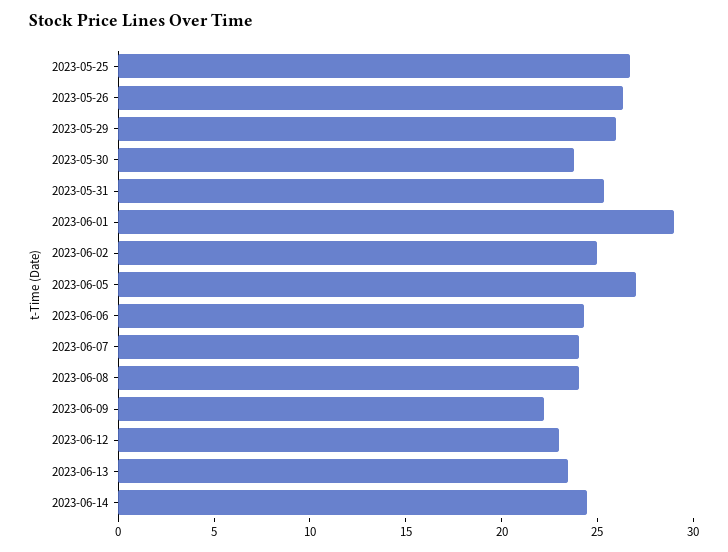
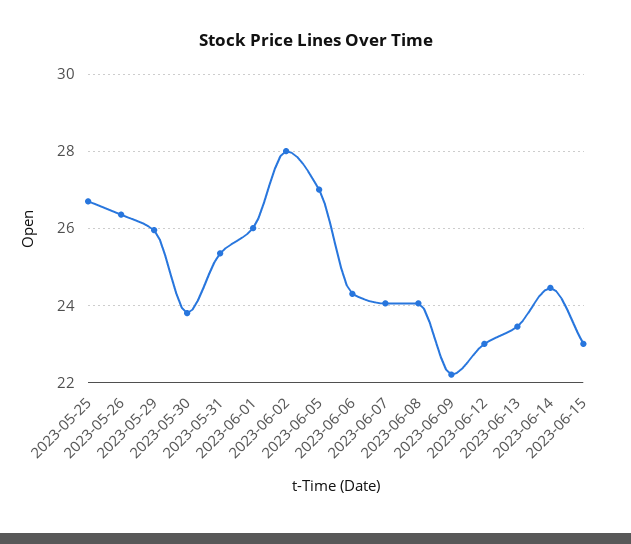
2023-06-01: 29 -> 26
2023-06-02: 25 -> 28
2023-06-15: none -> 23

